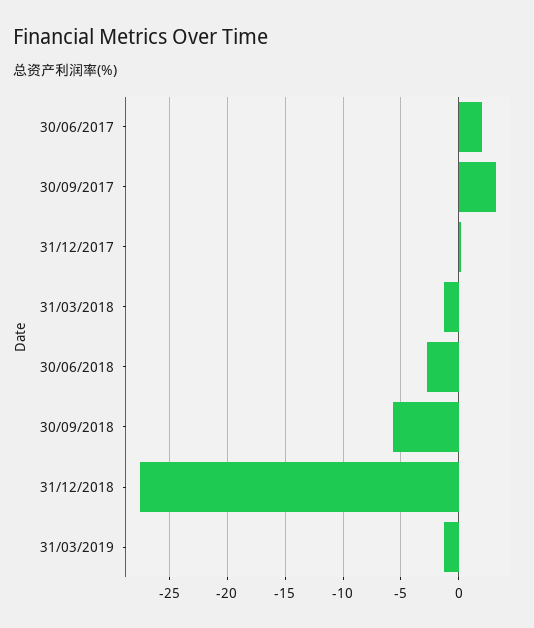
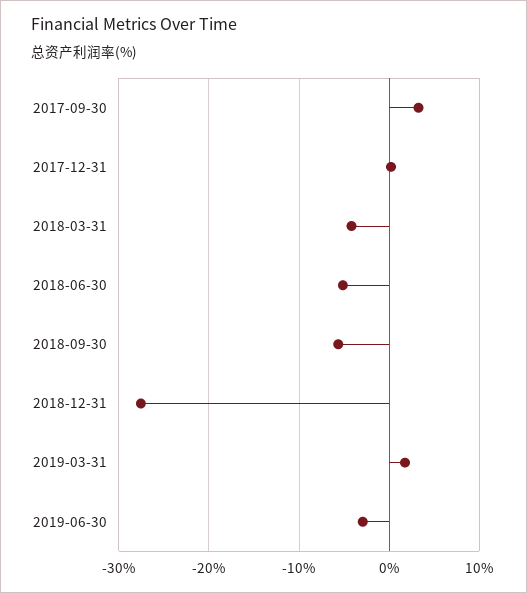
30/06/2017: 2 -> none
31/03/2018: -1 -> -4
30/06/2018: -3 -> -5
31/03/2019: -1 -> 2
2019-06-30: none -> -3

